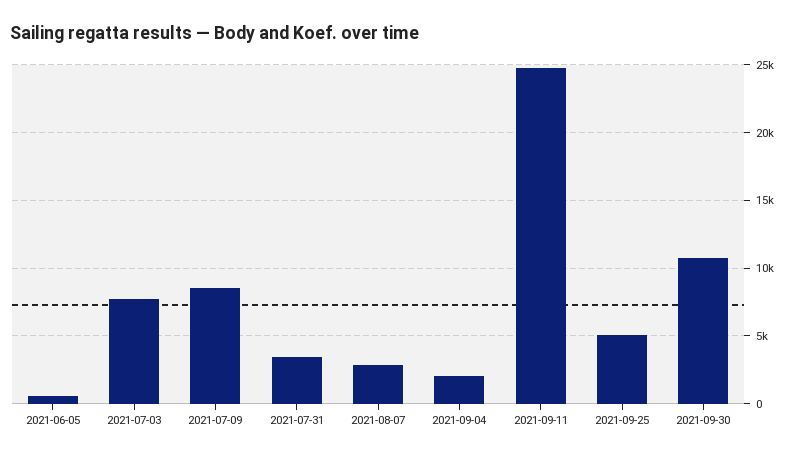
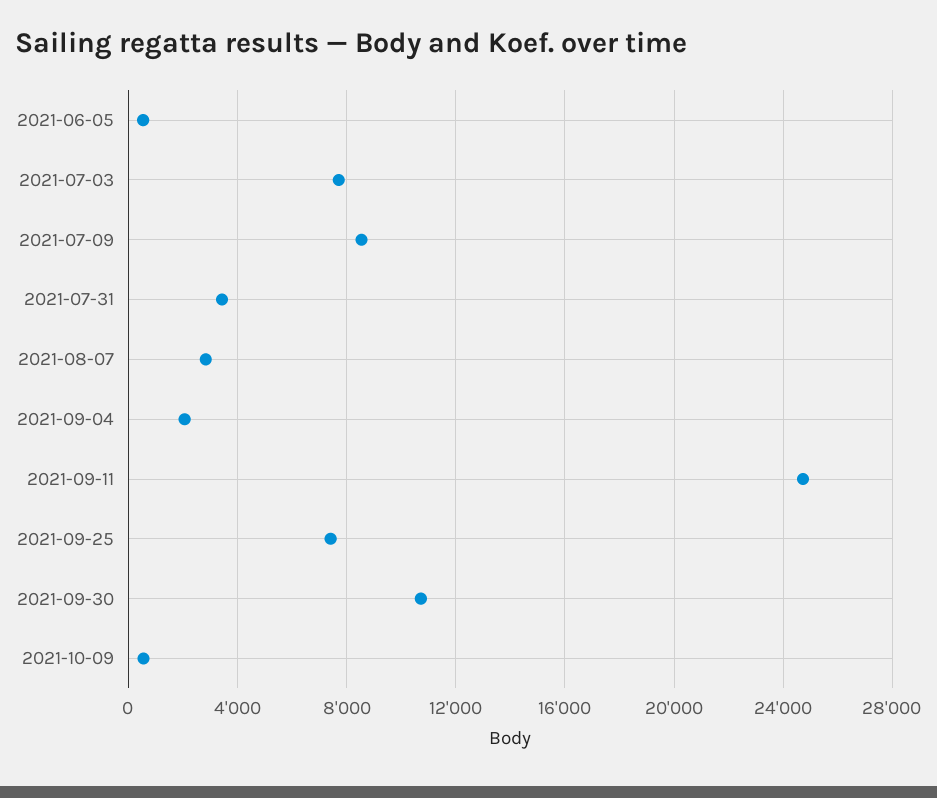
2021-09-25: 5000 -> 7500
2021-10-09: none -> 500

